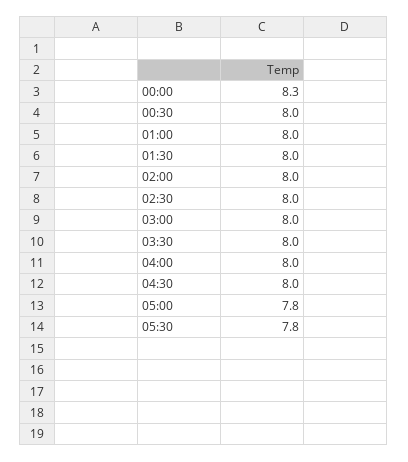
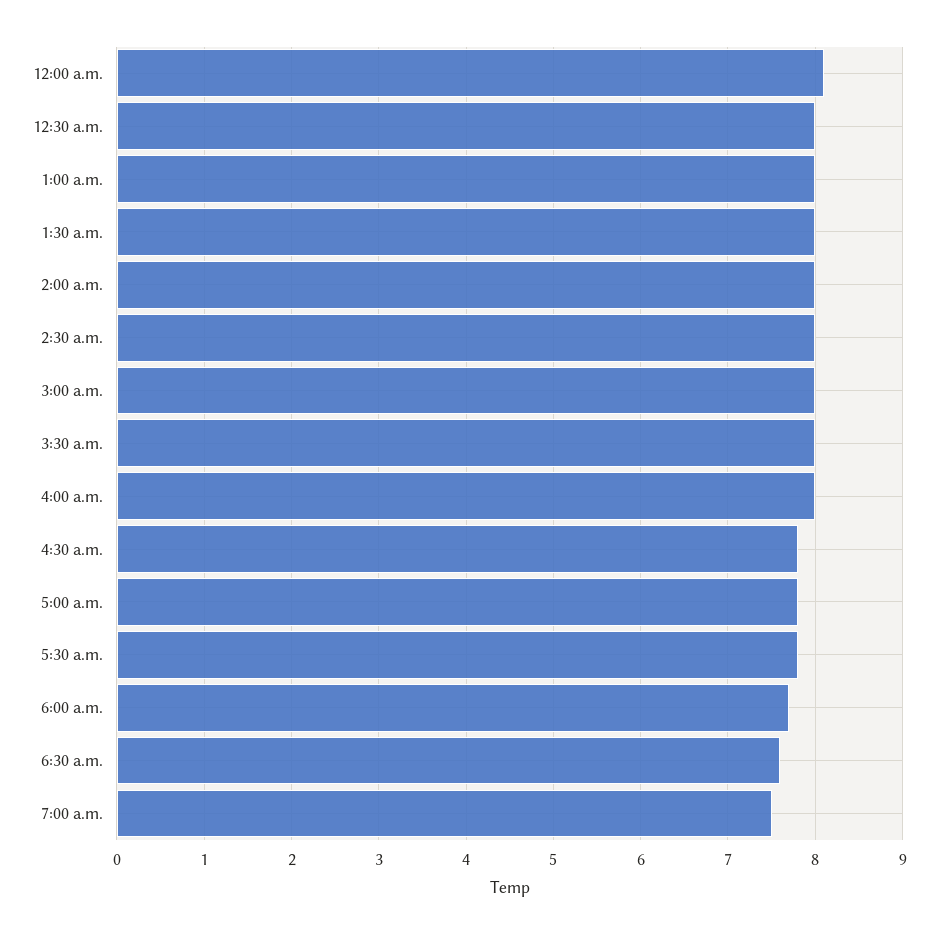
00:00: 8.3 -> 8.1
04:30: 8 -> 7.8
6:00 a.m.: none -> 7.7
6:30 a.m.: none -> 7.6
7:00 a.m.: none -> 7.5

